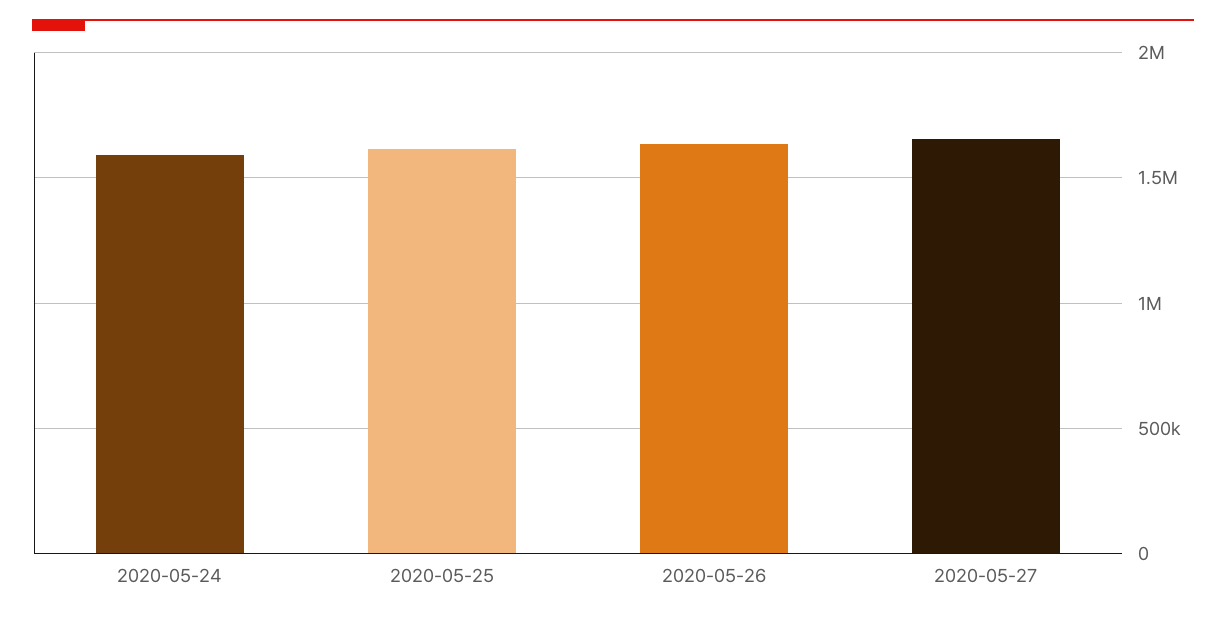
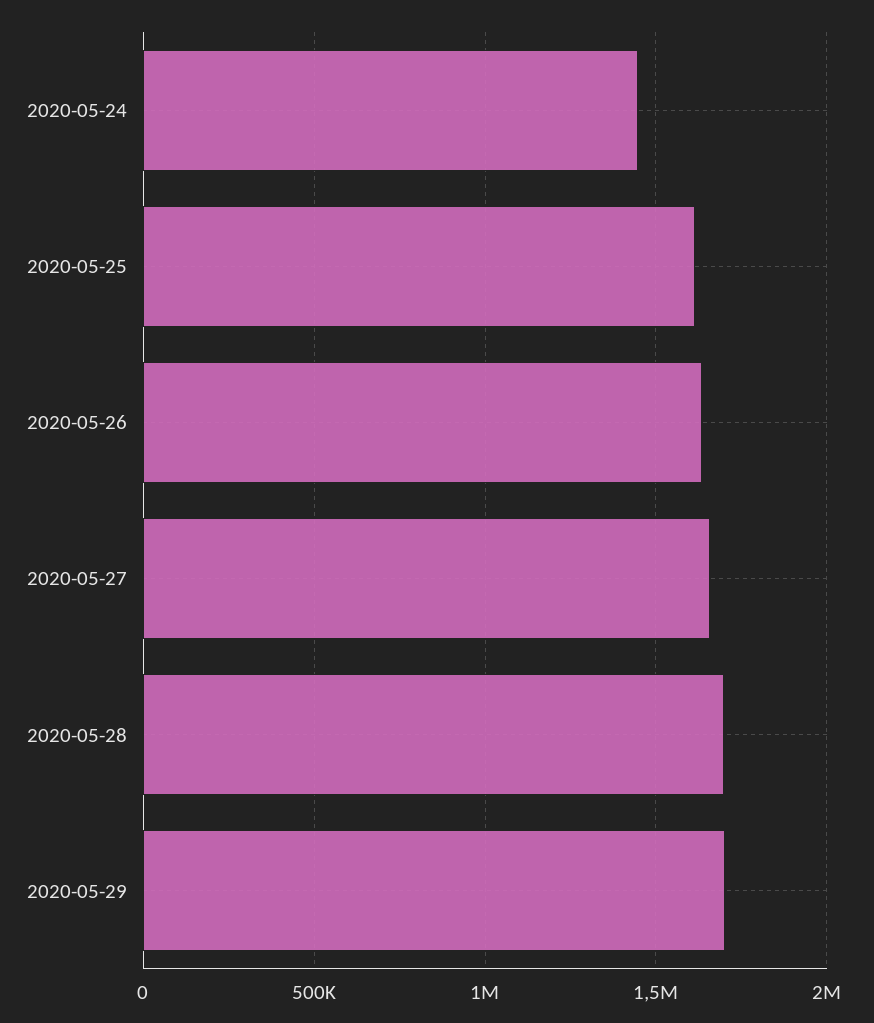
2020-05-24: 1600000 -> 1450000
2020-05-28: none -> 1700000
2020-05-29: none -> 1700000

